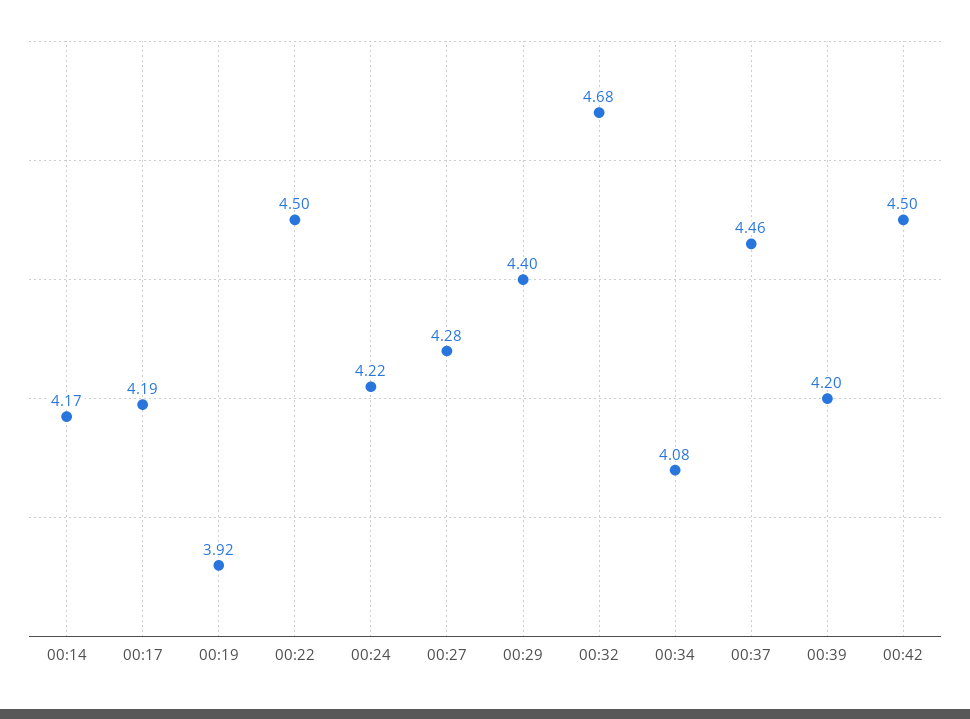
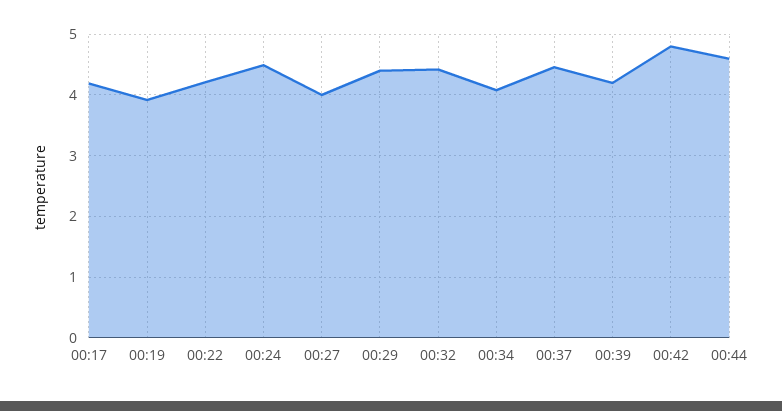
00:14: 4.17 -> none
00:22: 4.5 -> 4.2
00:24: 4.22 -> 4.5
00:27: 4.28 -> 4
00:32: 4.68 -> 4.4
00:42: 4.5 -> 4.8
00:44: none -> 4.6

